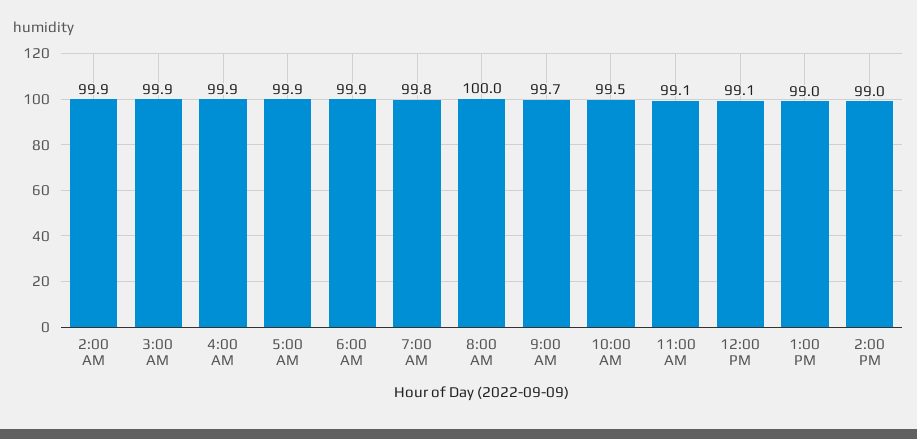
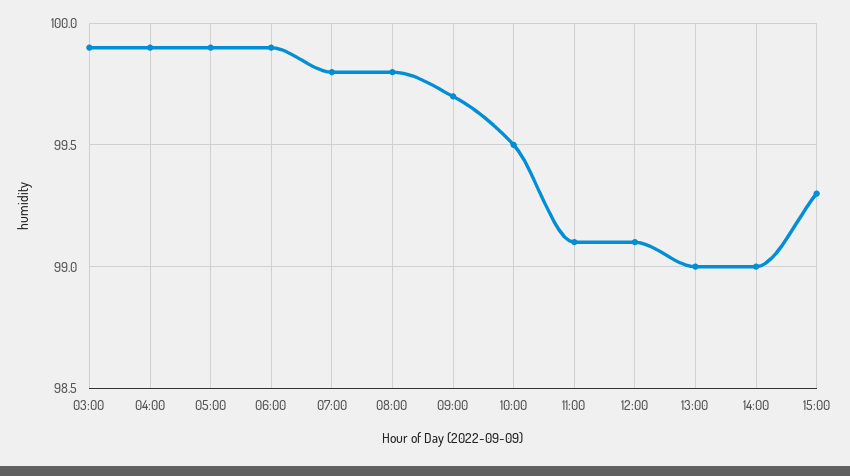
2:00 AM: 99.9 -> none
8:00 AM: 100 -> 99.8
15:00: none -> 99.3

